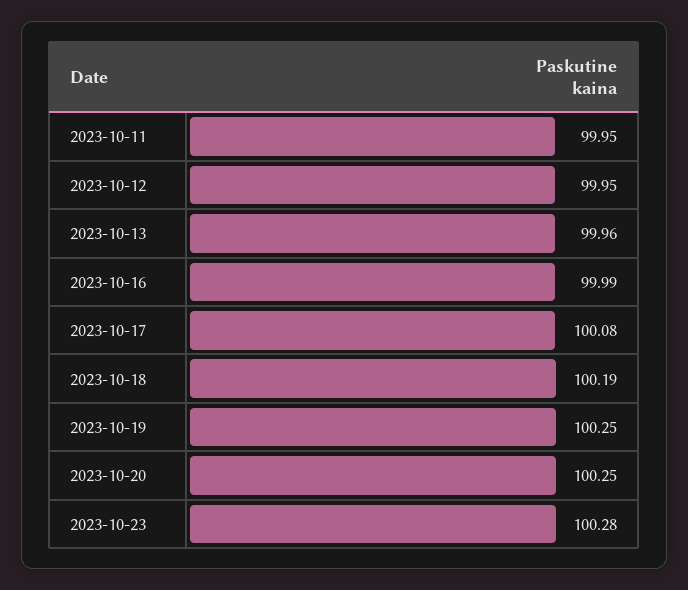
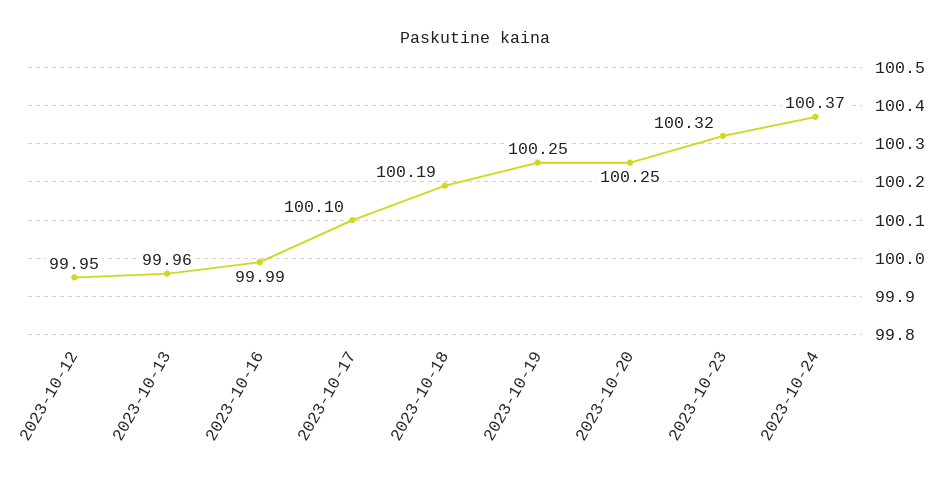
2023-10-11: 99.95 -> none
2023-10-17: 100.08 -> 100.1
2023-10-23: 100.28 -> 100.32
2023-10-24: none -> 100.37

